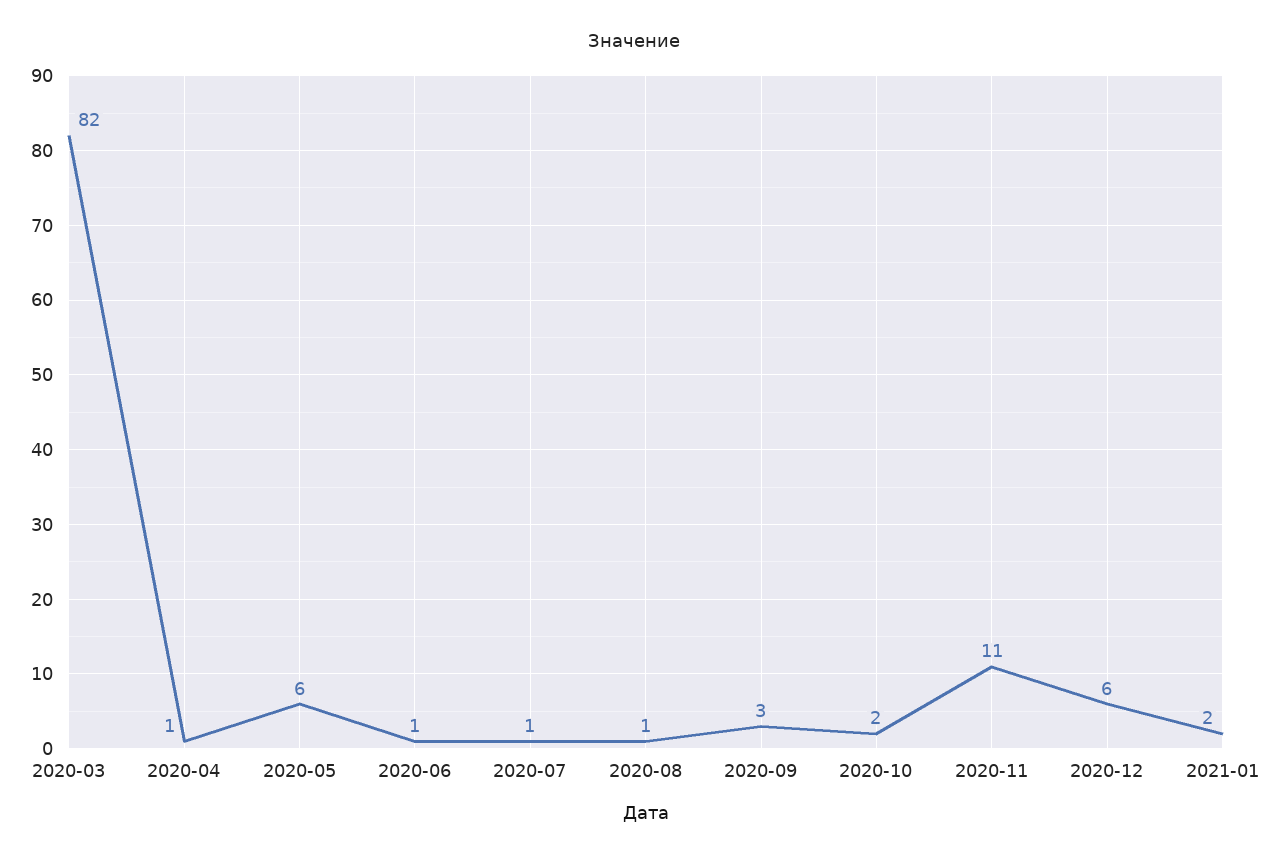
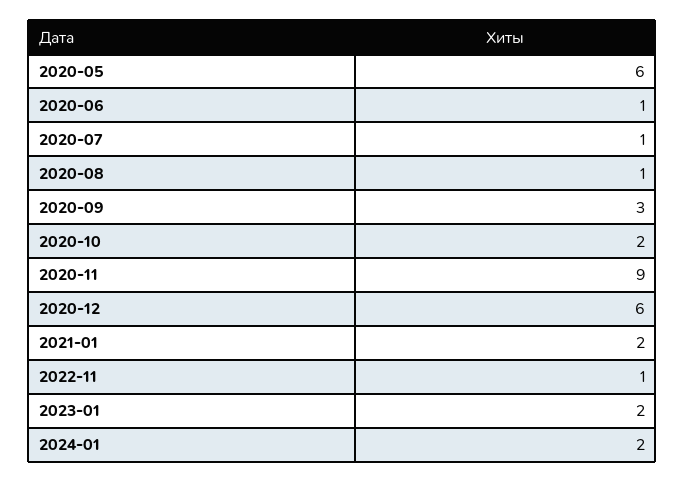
2020-03: 82 -> none
2020-04: 1 -> none
2020-11: 11 -> 9
2022-11: none -> 1
2023-01: none -> 2
2024-01: none -> 2

